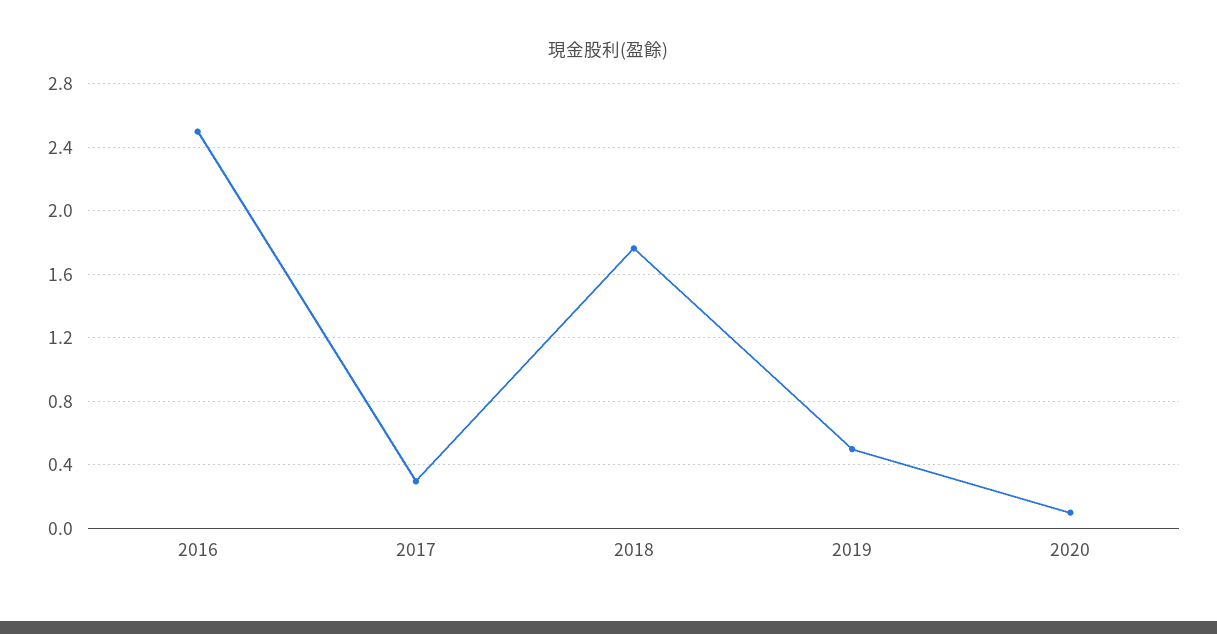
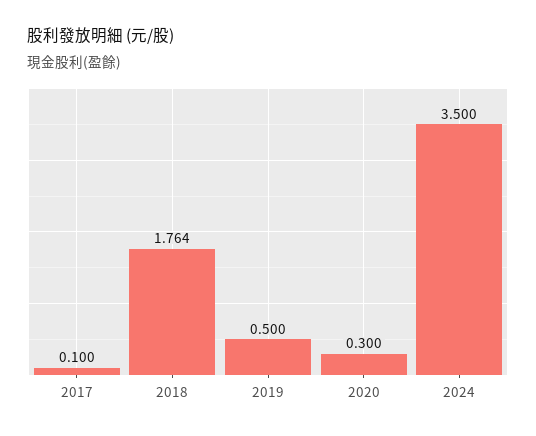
2016: 2.5 -> none
2017: 0.3 -> 0.1
2020: 0.1 -> 0.3
2024: none -> 3.5

